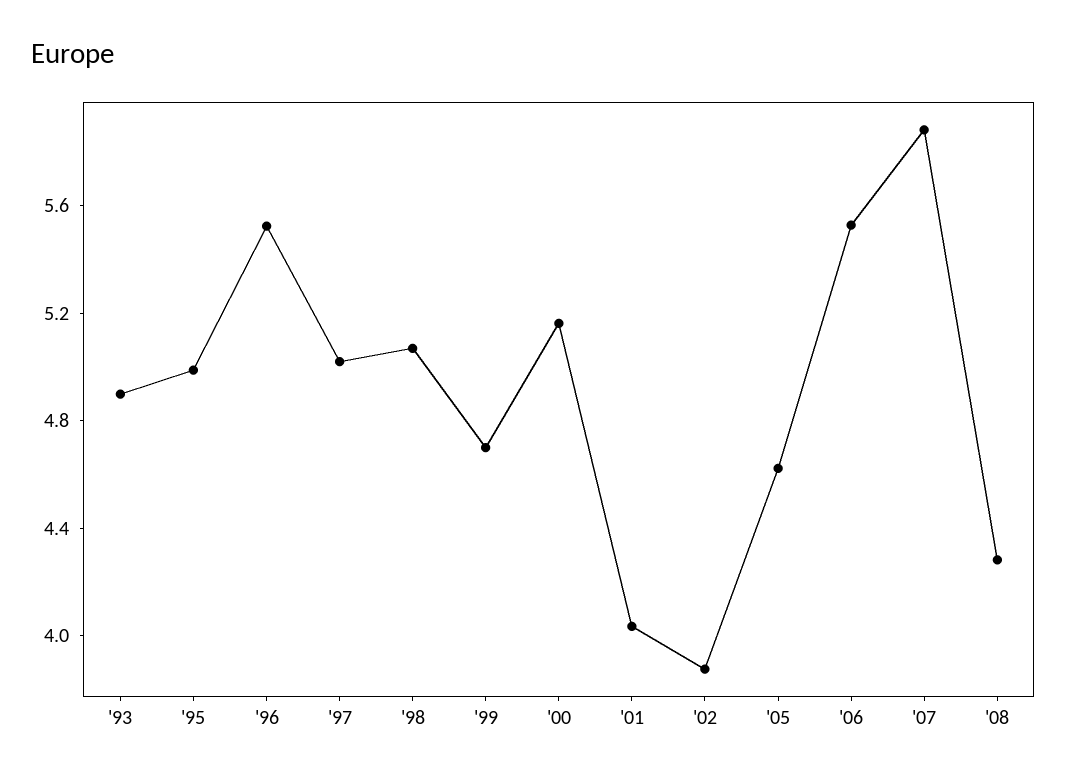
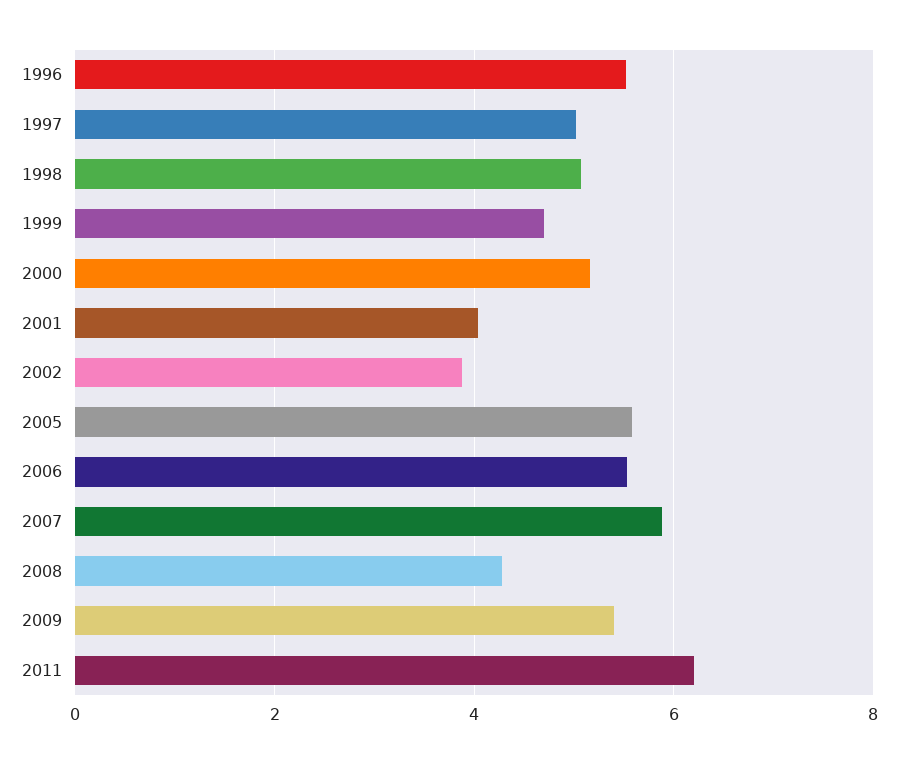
'93: 4.9 -> none
'95: 5 -> none
'05: 4.6 -> 5.6
2009: none -> 5.4
2011: none -> 6.2

